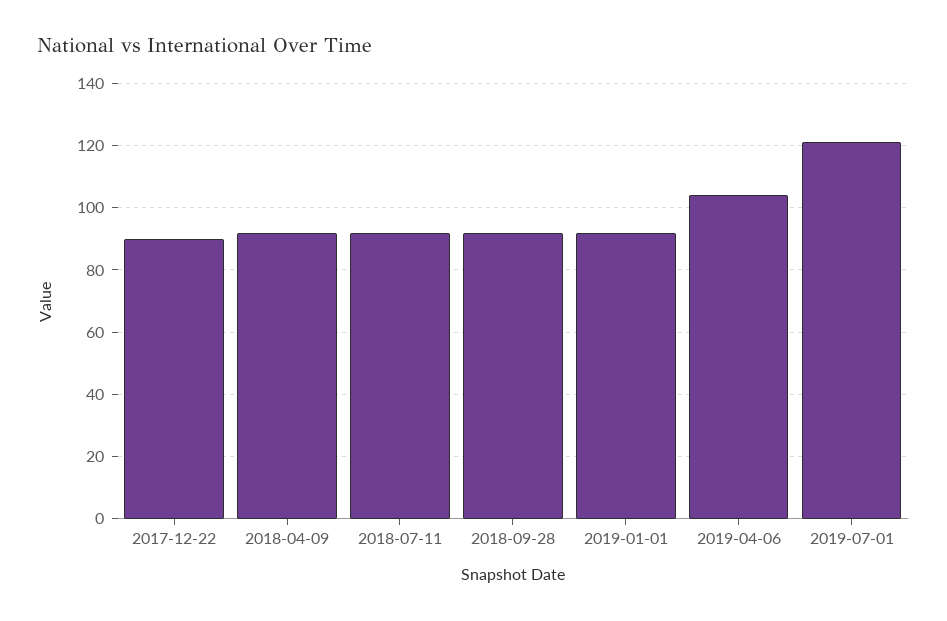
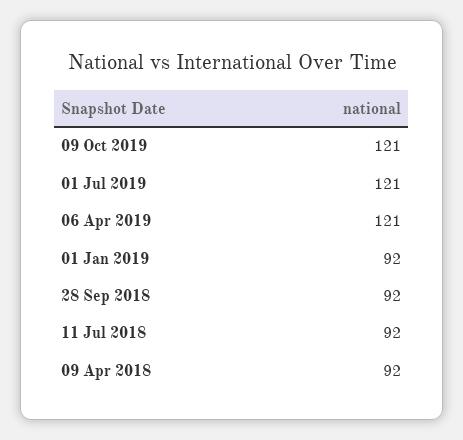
2017-12-22: 90 -> none
2019-04-06: 105 -> 121
09 Oct 2019: none -> 121

